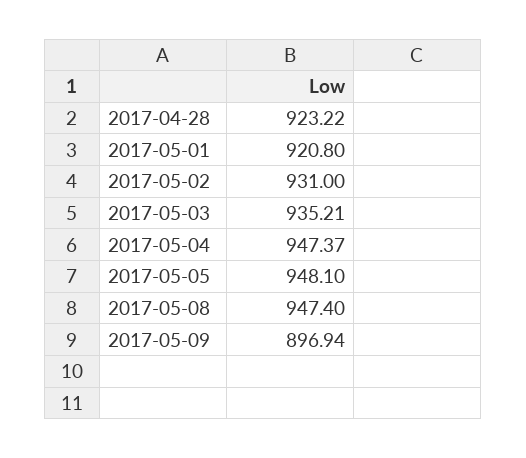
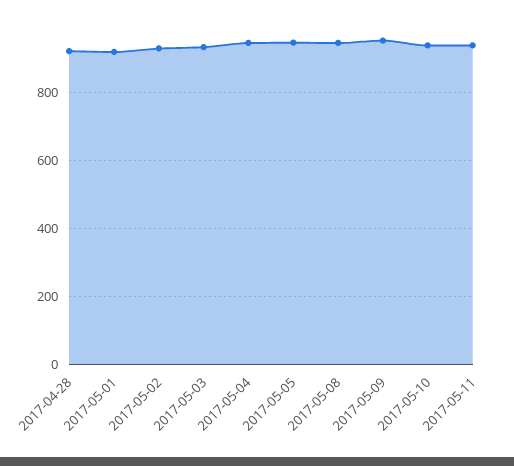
2017-05-09: 896.94 -> 960
2017-05-10: none -> 940
2017-05-11: none -> 940

